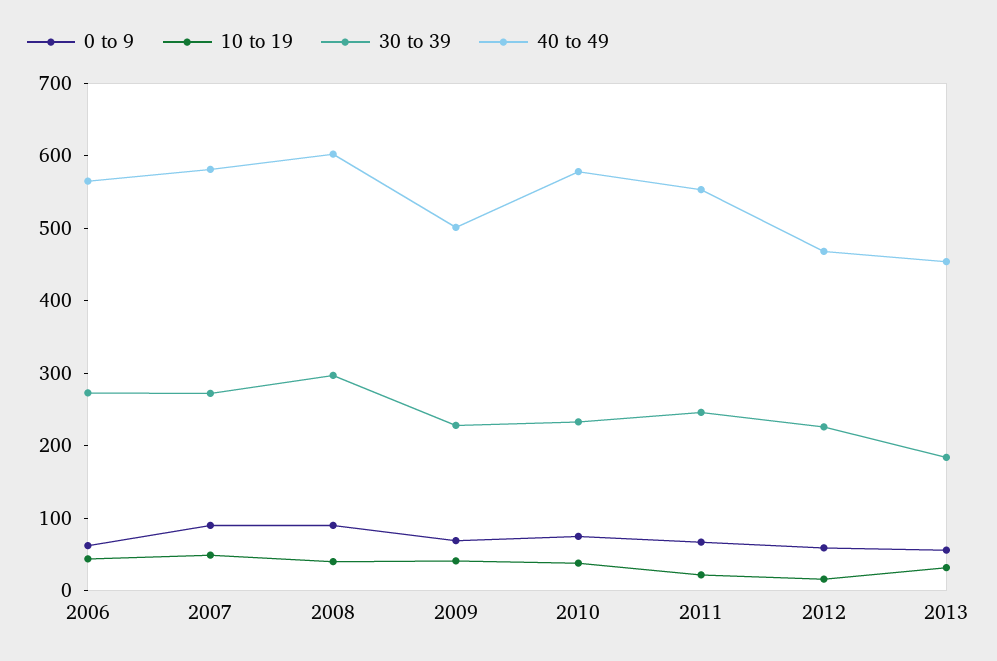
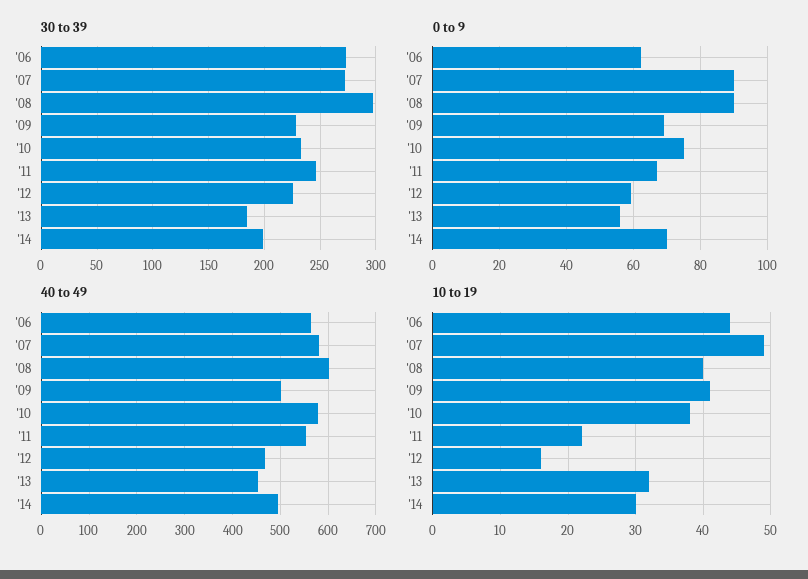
30 to 39, '14: none -> 200
0 to 9, '14: none -> 70
40 to 49, '14: none -> 500
10 to 19, '14: none -> 30

